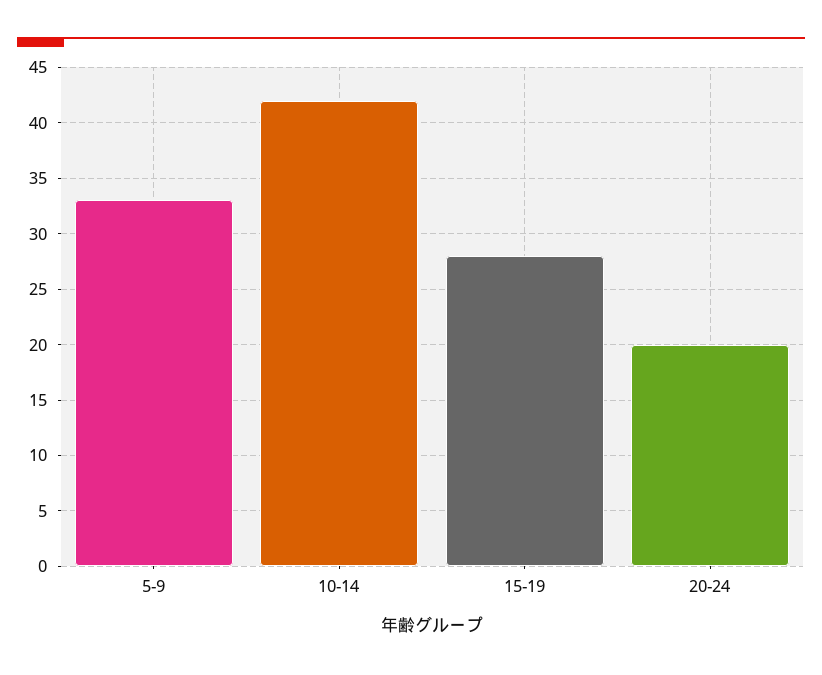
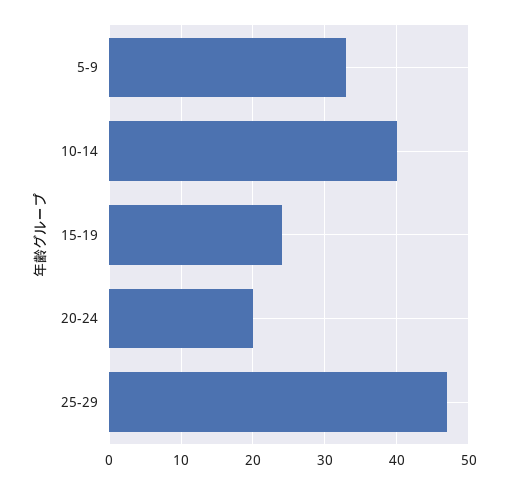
10-14: 42 -> 40
15-19: 28 -> 24
25-29: none -> 47

